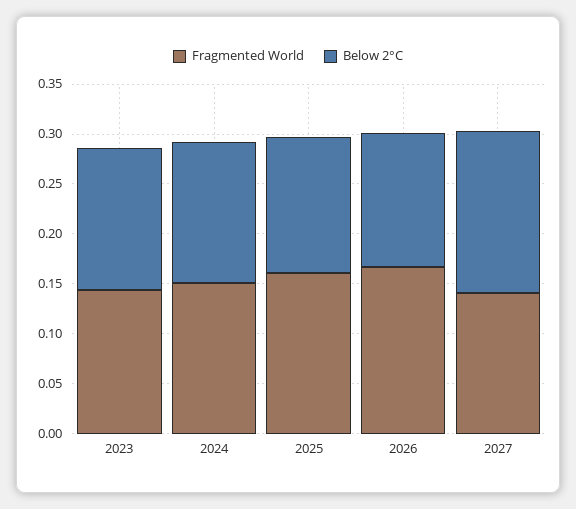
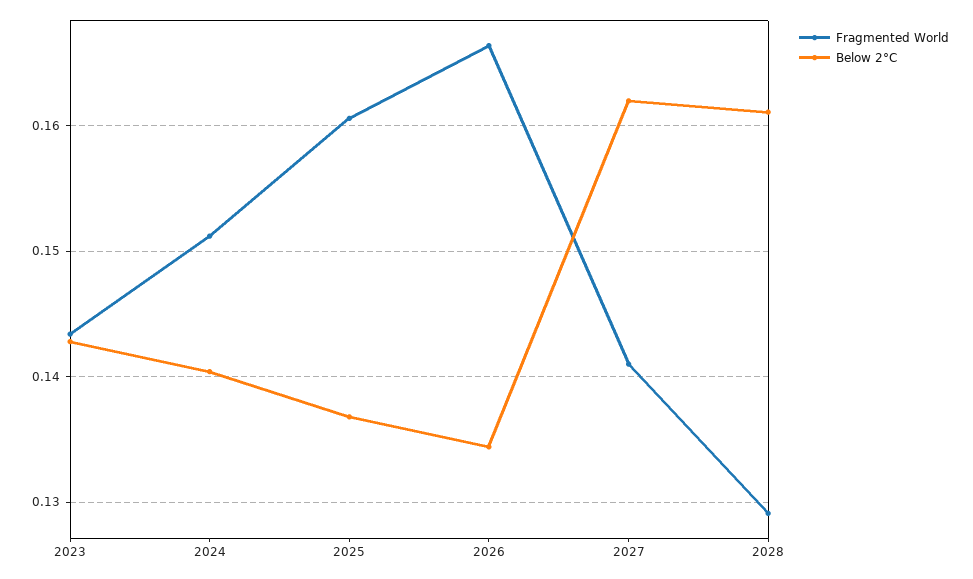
Fragmented World, 2028: none -> 0.129
Below 2°C, 2028: none -> 0.161

